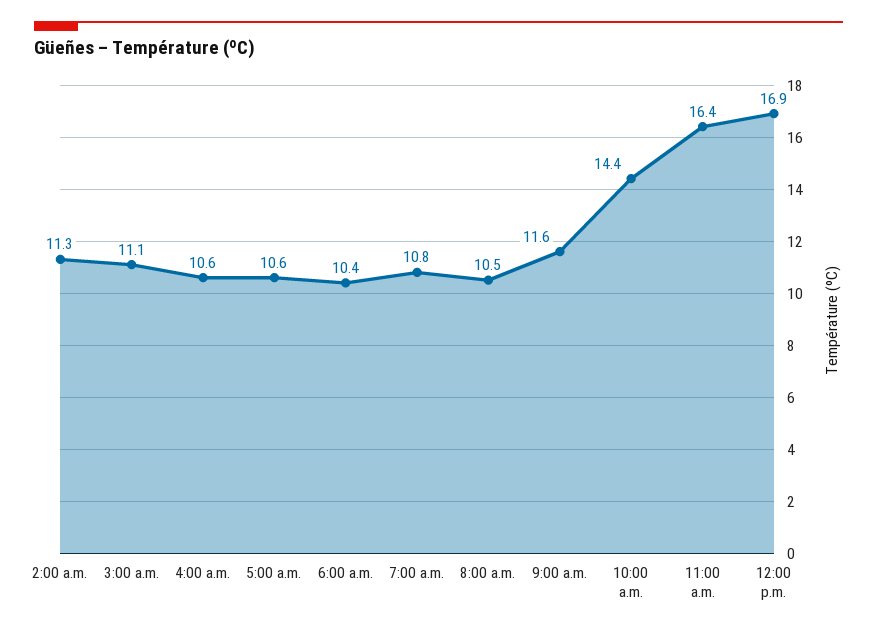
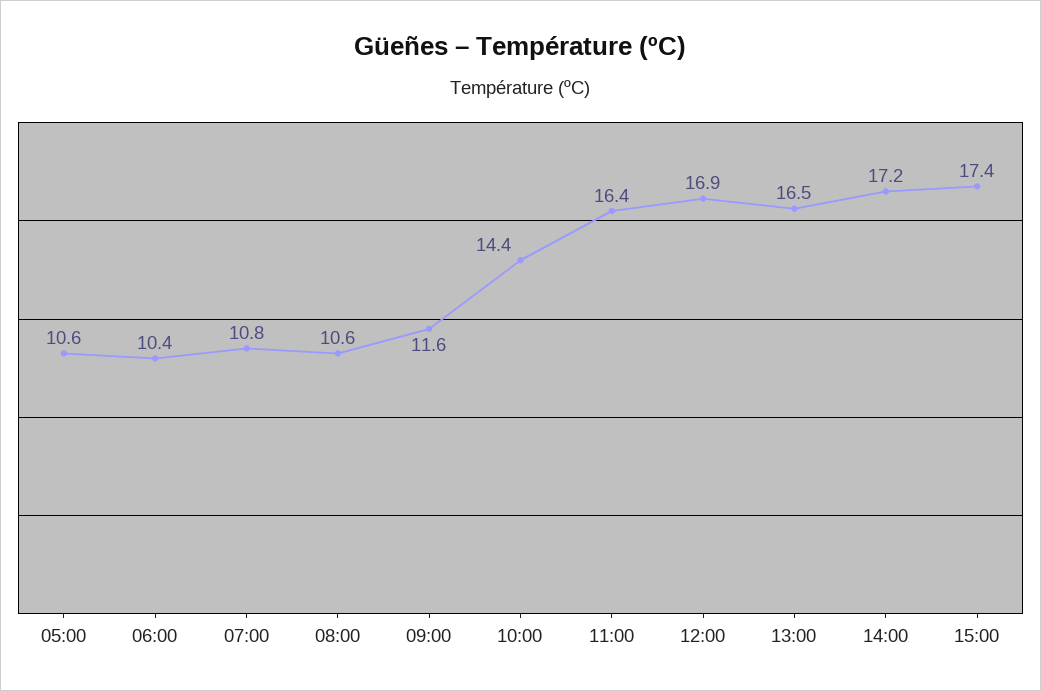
2:00 a.m.: 11.3 -> none
3:00 a.m.: 11.1 -> none
4:00 a.m.: 10.6 -> none
8:00 a.m.: 10.5 -> 10.6
13:00: none -> 16.5
14:00: none -> 17.2
15:00: none -> 17.4

